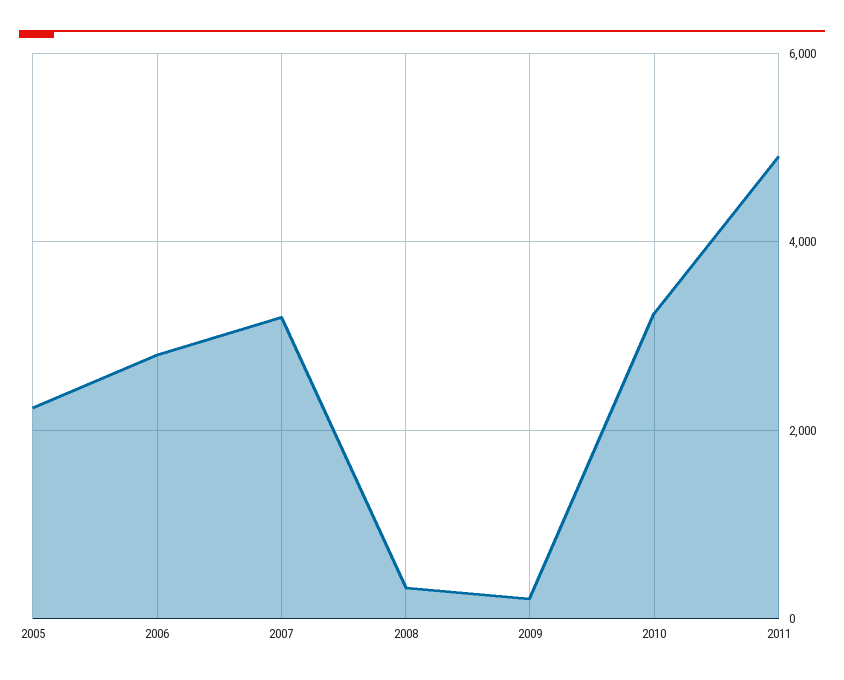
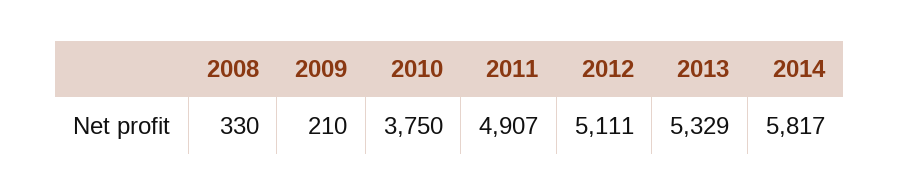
2005: 2200 -> none
2006: 2800 -> none
2007: 3200 -> none
2010: 3200 -> 3750
2012: none -> 5111
2013: none -> 5329
2014: none -> 5817

